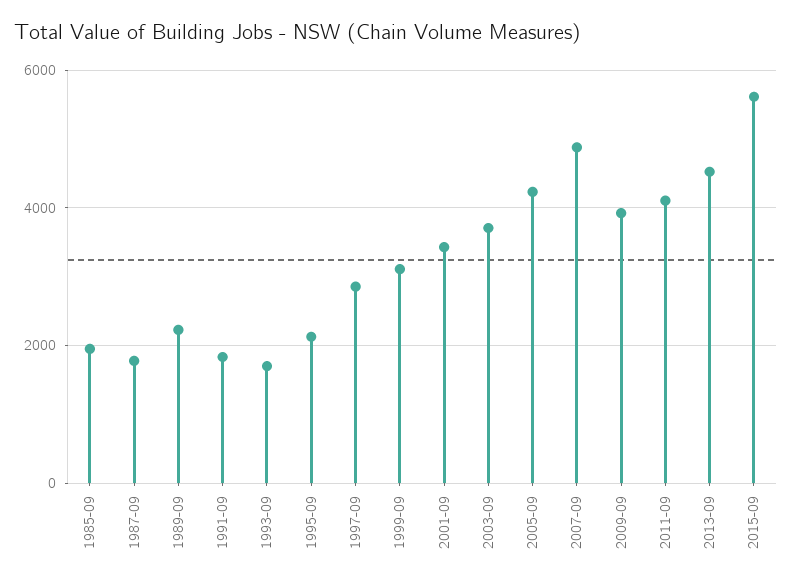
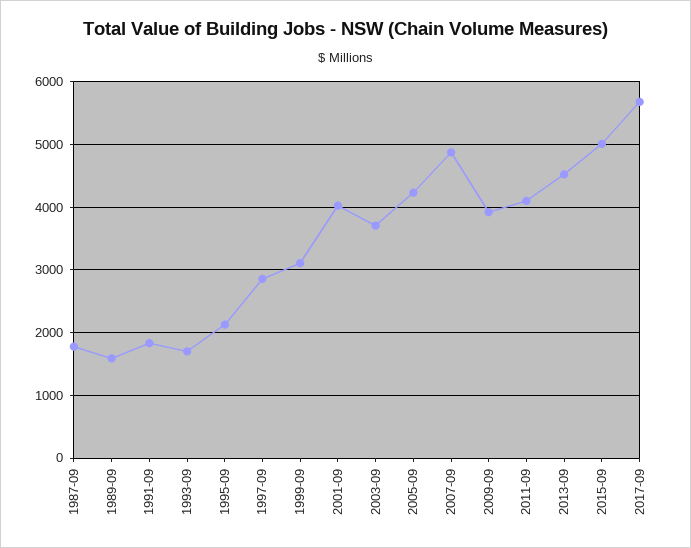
1985-09: 2000 -> none
1989-09: 2200 -> 1600
2001-09: 3400 -> 4000
2015-09: 5600 -> 5000
2017-09: none -> 5700

